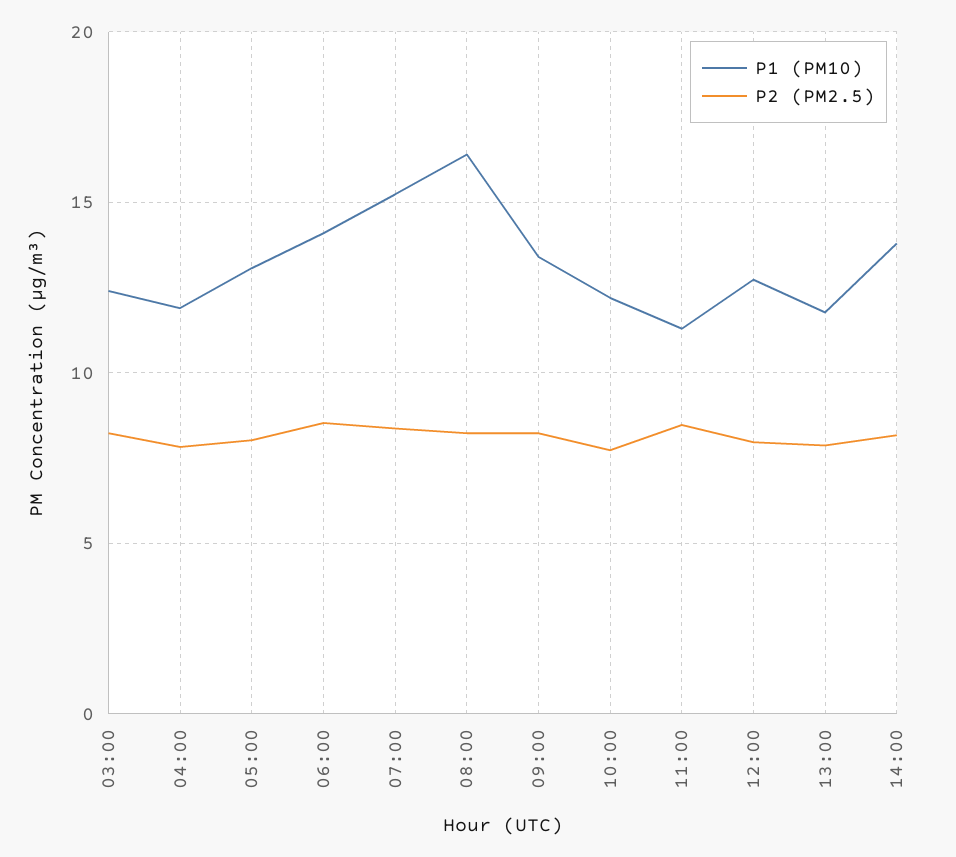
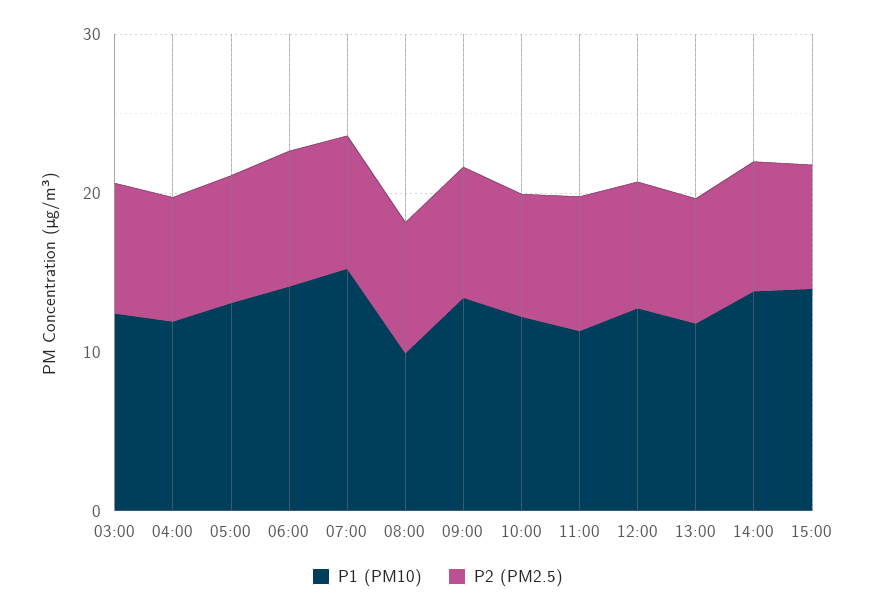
P1 (PM10), 08:00: 16.5 -> 10
P1 (PM10), 15:00: none -> 14
P2 (PM2.5), 15:00: none -> 8

